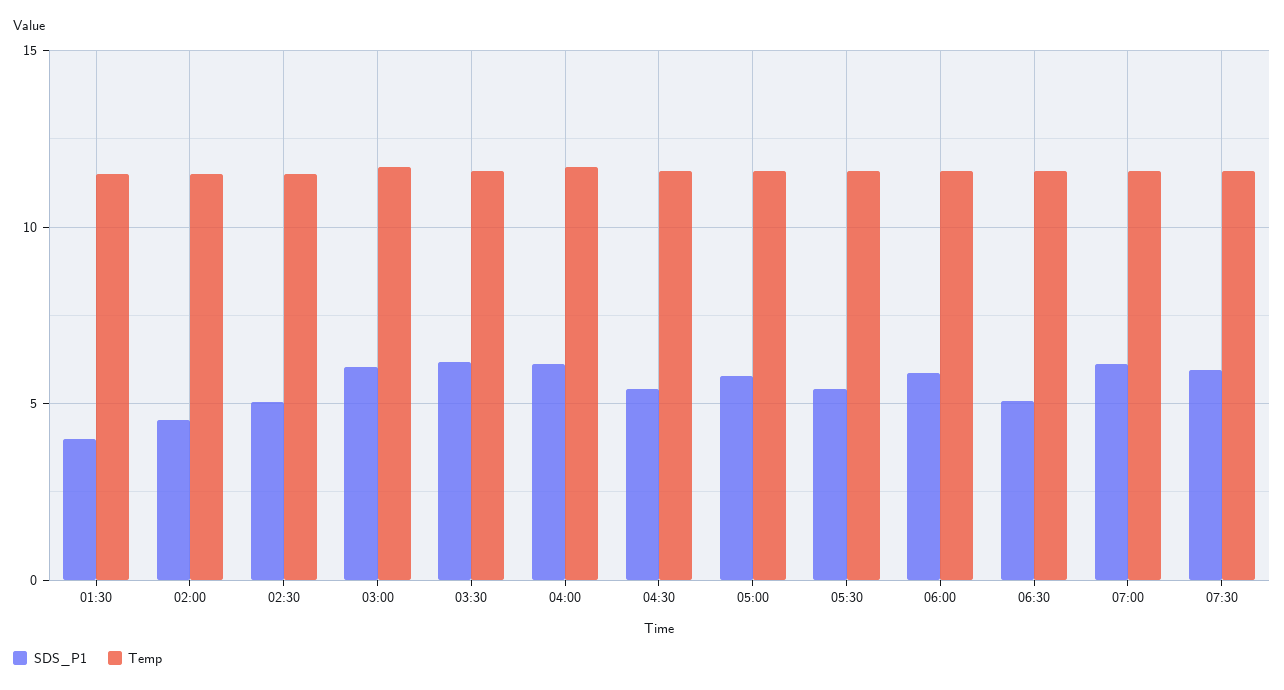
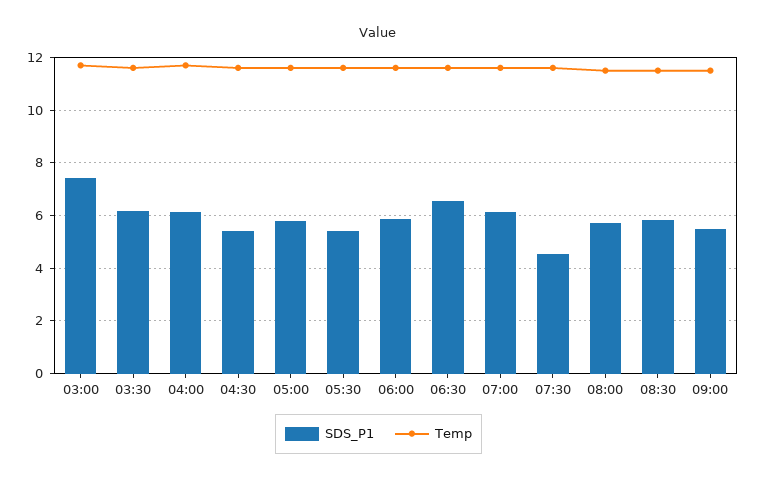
SDS_P1, 01:30: 4 -> none
Temp, 01:30: 11.5 -> none
SDS_P1, 02:00: 4.5 -> none
Temp, 02:00: 11.5 -> none
SDS_P1, 02:30: 5 -> none
Temp, 02:30: 11.5 -> none
SDS_P1, 03:00: 6 -> 7.5
SDS_P1, 06:30: 5 -> 6.5
SDS_P1, 07:30: 6 -> 4.5
SDS_P1, 08:00: none -> 5.75
Temp, 08:00: none -> 11.5
SDS_P1, 08:30: none -> 5.75
Temp, 08:30: none -> 11.5
SDS_P1, 09:00: none -> 5.5
Temp, 09:00: none -> 11.5

